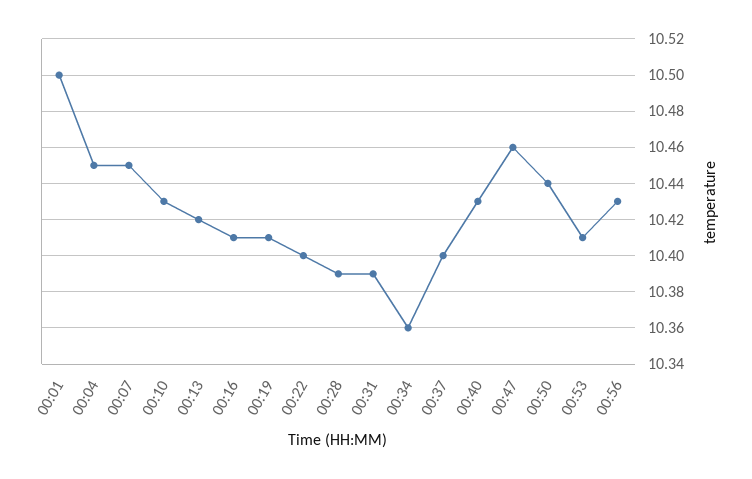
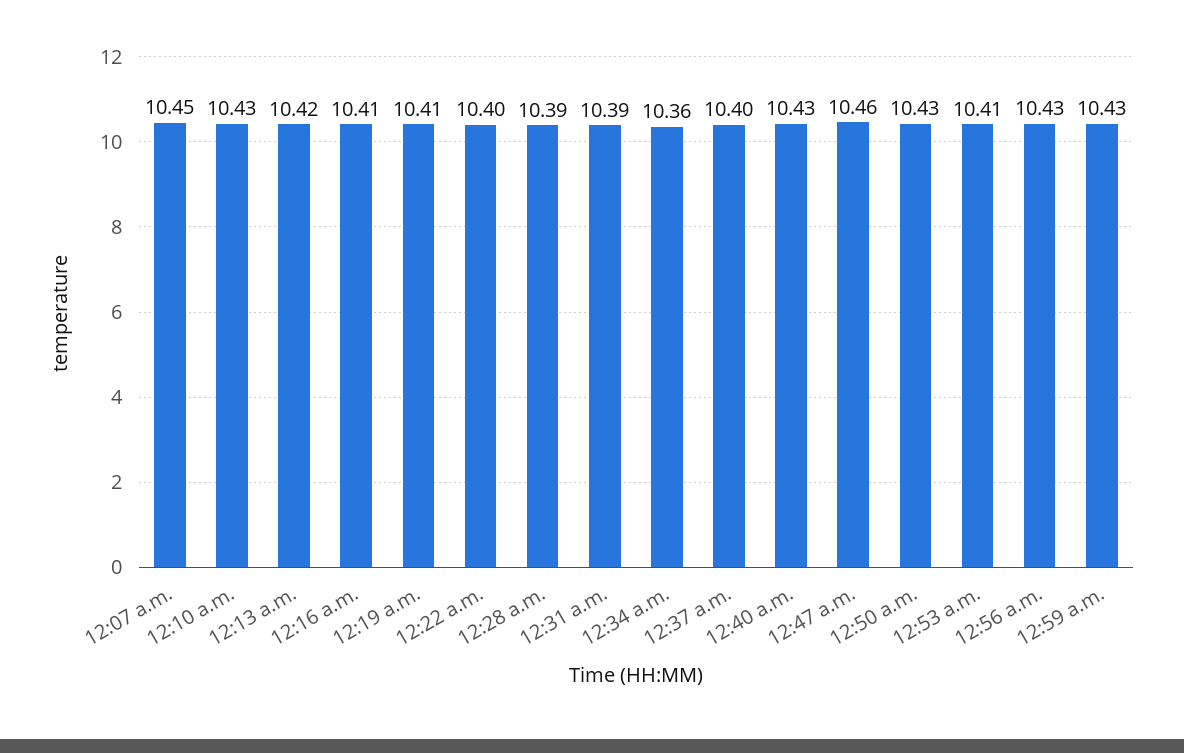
00:01: 10.5 -> none
00:04: 10.45 -> none
00:50: 10.44 -> 10.43
12:59 a.m.: none -> 10.43

